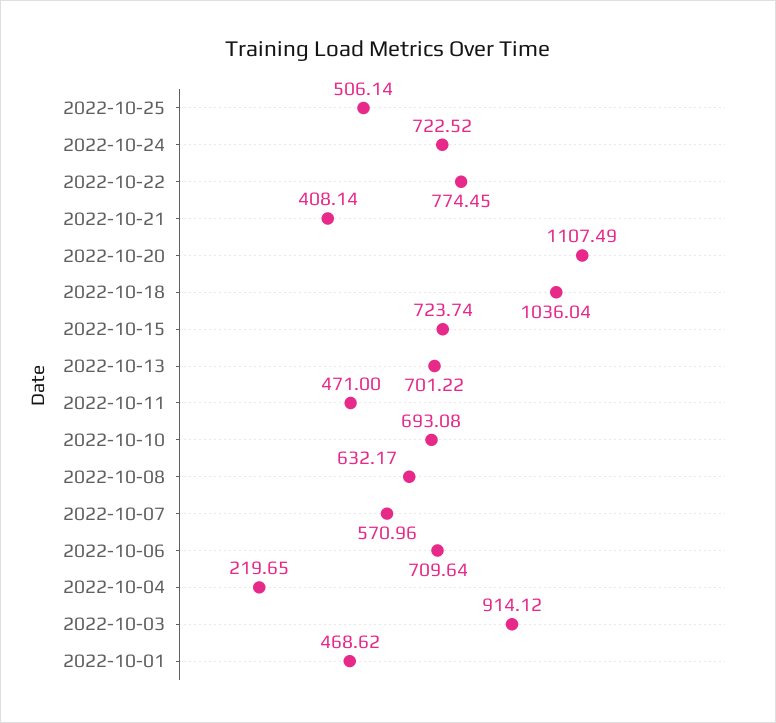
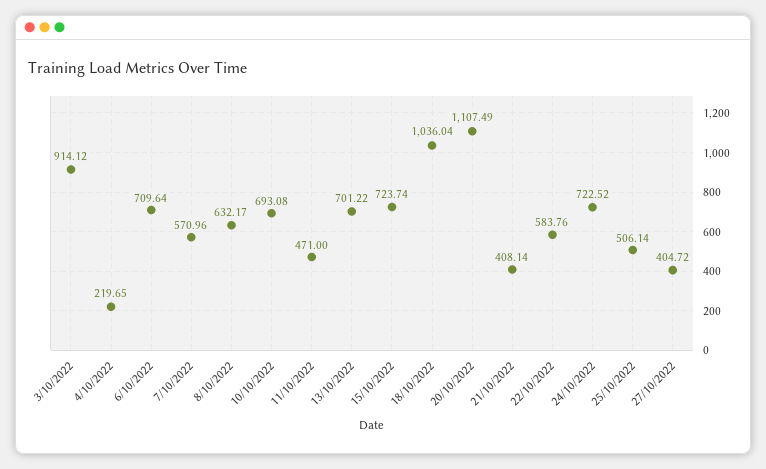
2022-10-22: 774.45 -> 583.76
2022-10-01: 468.62 -> none
27/10/2022: none -> 404.72

